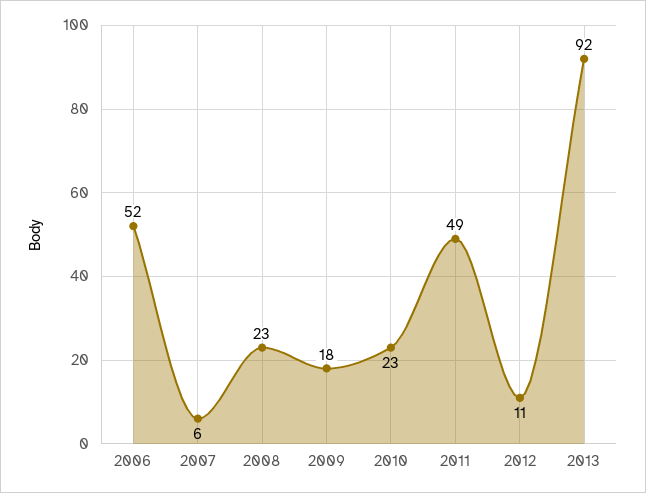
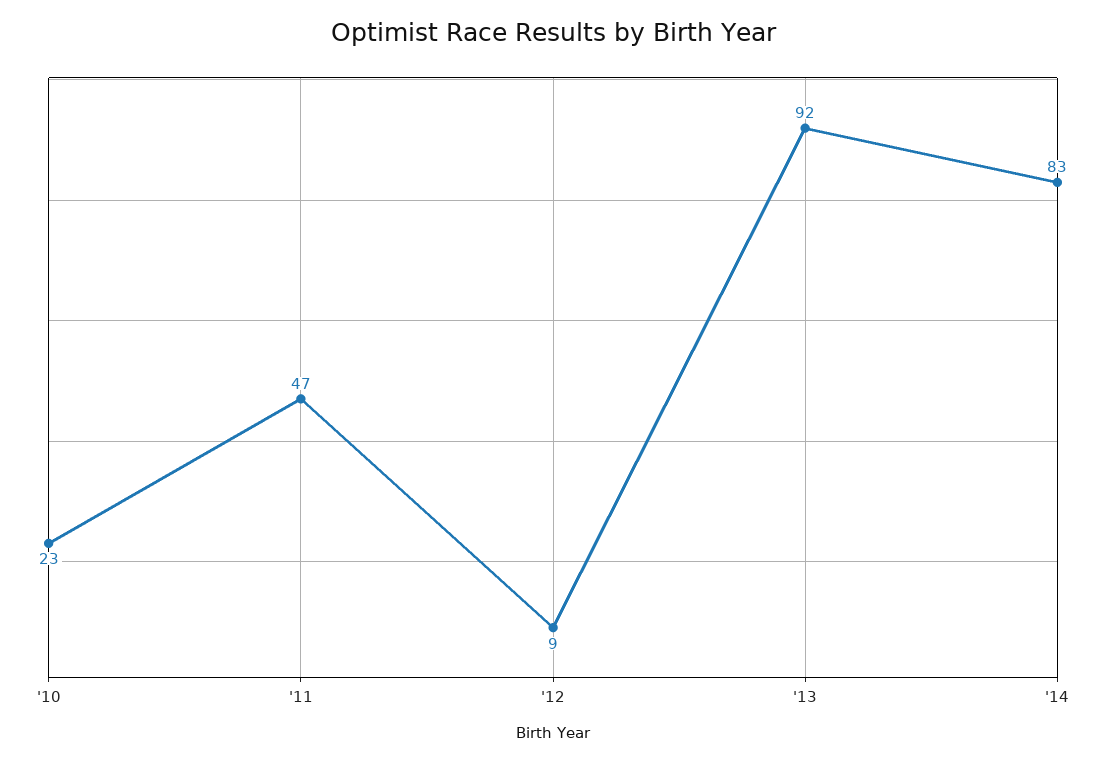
2006: 52 -> none
2007: 6 -> none
2008: 23 -> none
2009: 18 -> none
2011: 49 -> 47
2012: 11 -> 9
'14: none -> 83

